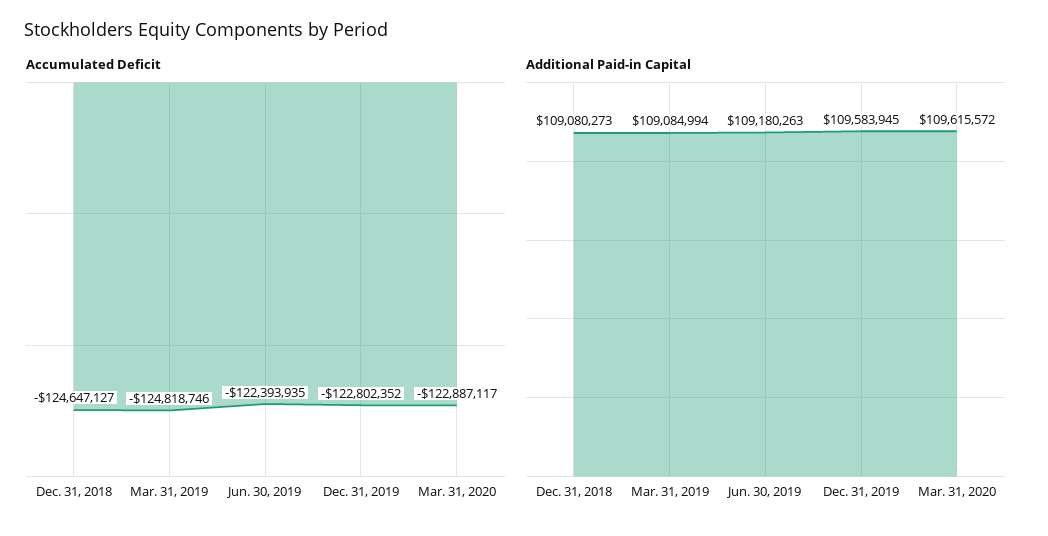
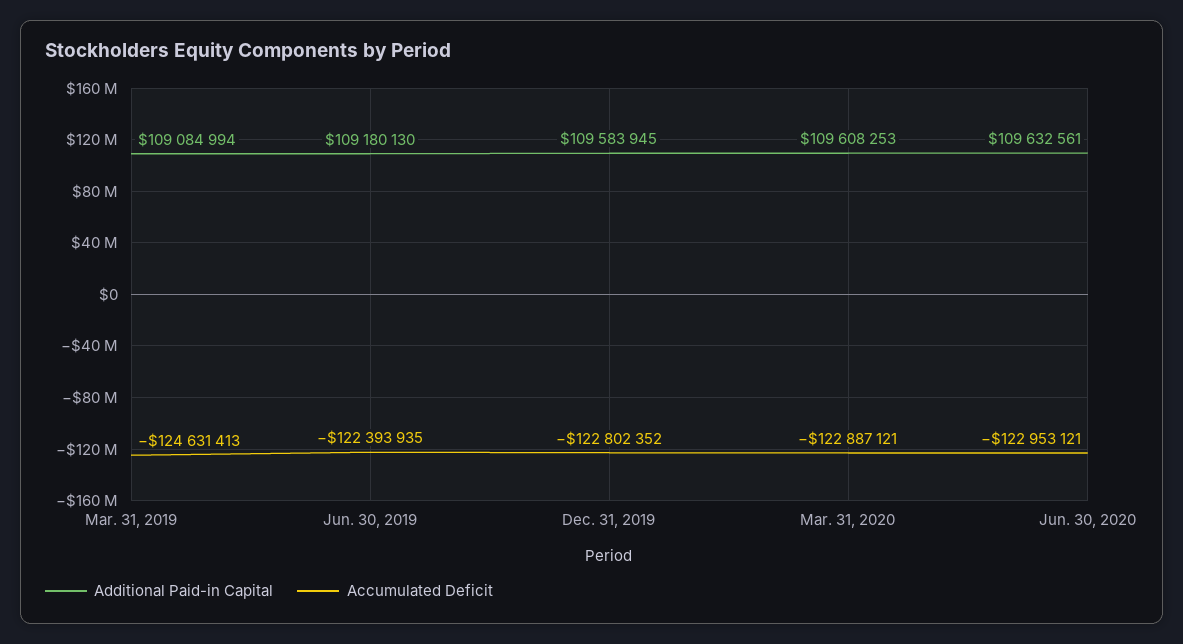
Accumulated Deficit, Dec. 31, 2018: -124647127 -> none
Accumulated Deficit, Mar. 31, 2019: -124818746 -> -124631413
Accumulated Deficit, Mar. 31, 2020: -122887117 -> -122887121
Additional Paid-in Capital, Dec. 31, 2018: 109080273 -> none
Additional Paid-in Capital, Jun. 30, 2019: 109180263 -> 109180130
Additional Paid-in Capital, Mar. 31, 2020: 109615572 -> 109608253
Additional Paid-in Capital, Jun. 30, 2020: none -> 109632561
Accumulated Deficit, Jun. 30, 2020: none -> -122953121

